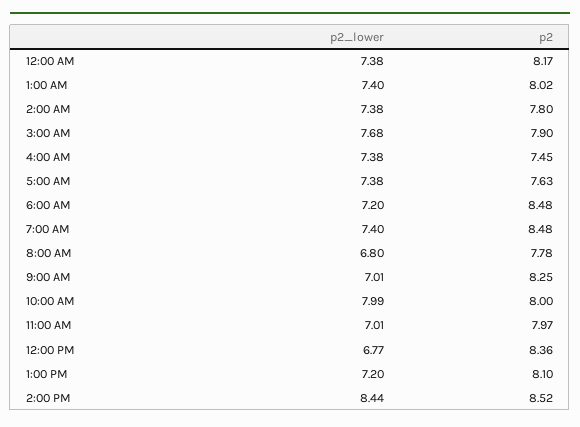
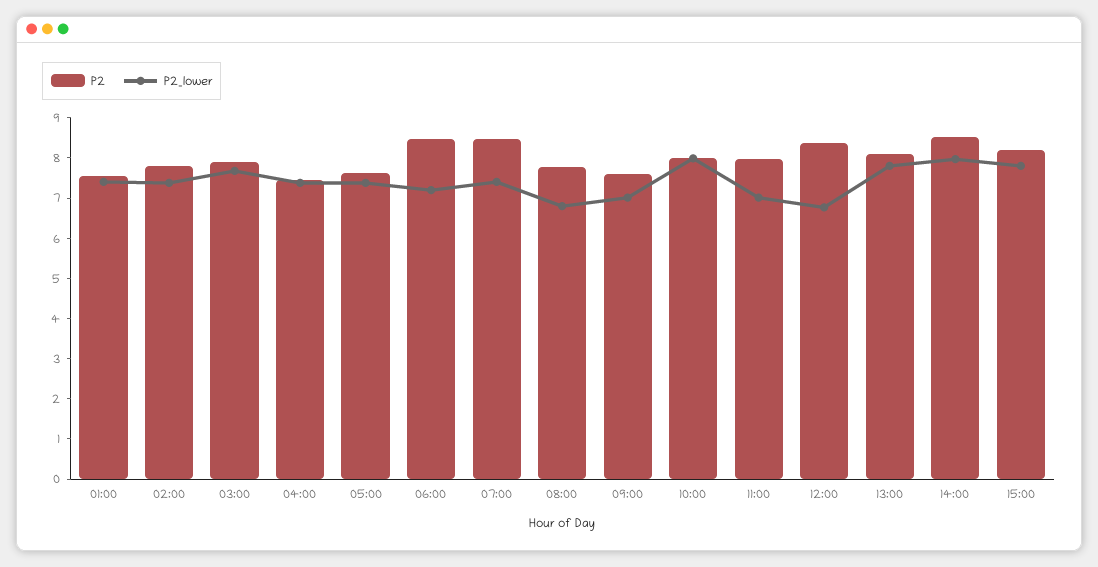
p2_lower, 12:00 AM: 7.38 -> none
p2, 12:00 AM: 8.17 -> none
p2, 1:00 AM: 8.02 -> 7.6
p2, 9:00 AM: 8.25 -> 7.6
p2_lower, 1:00 PM: 7.2 -> 7.8
p2_lower, 2:00 PM: 8.44 -> 8
p2, 15:00: none -> 8.2
p2_lower, 15:00: none -> 7.8

